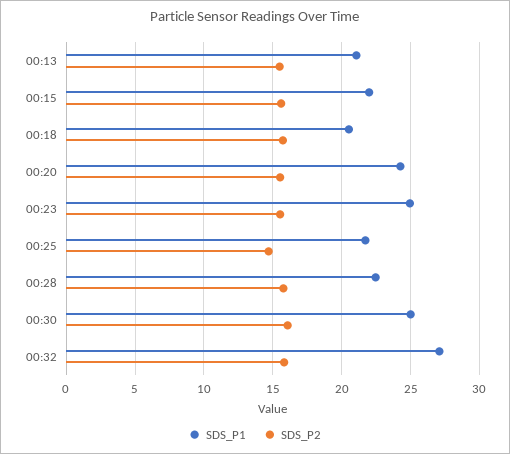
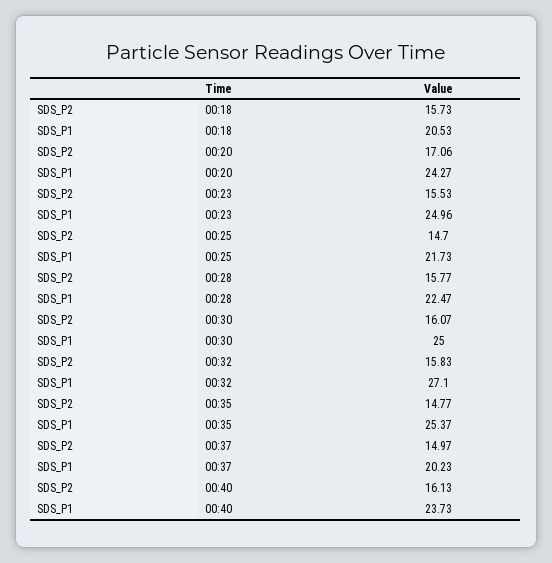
SDS_P1, 00:13: 21 -> none
SDS_P2, 00:13: 15.5 -> none
SDS_P1, 00:15: 22 -> none
SDS_P2, 00:15: 15.5 -> none
SDS_P2, 00:20: 15.5 -> 17.06
SDS_P2, 00:35: none -> 14.77
SDS_P1, 00:35: none -> 25.37
SDS_P2, 00:37: none -> 14.97
SDS_P1, 00:37: none -> 20.23
SDS_P2, 00:40: none -> 16.13
SDS_P1, 00:40: none -> 23.73

